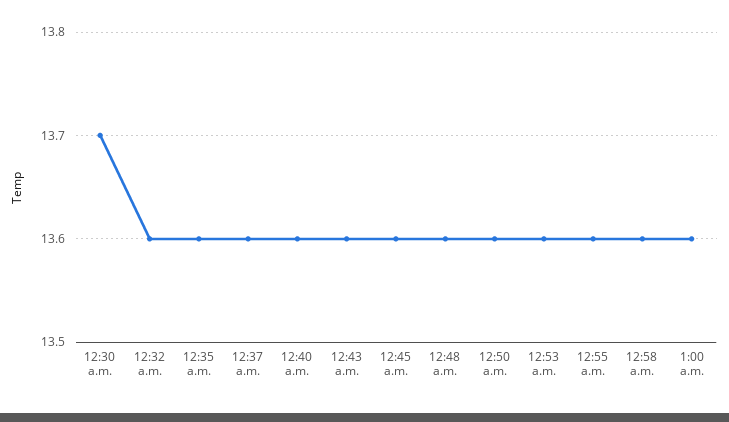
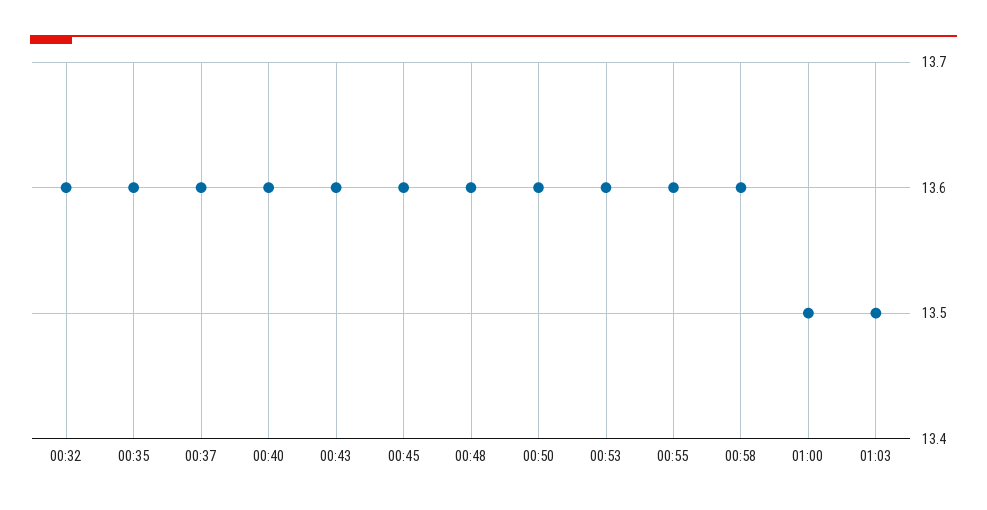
12:30 a.m.: 13.7 -> none
1:00 a.m.: 13.6 -> 13.5
01:03: none -> 13.5

